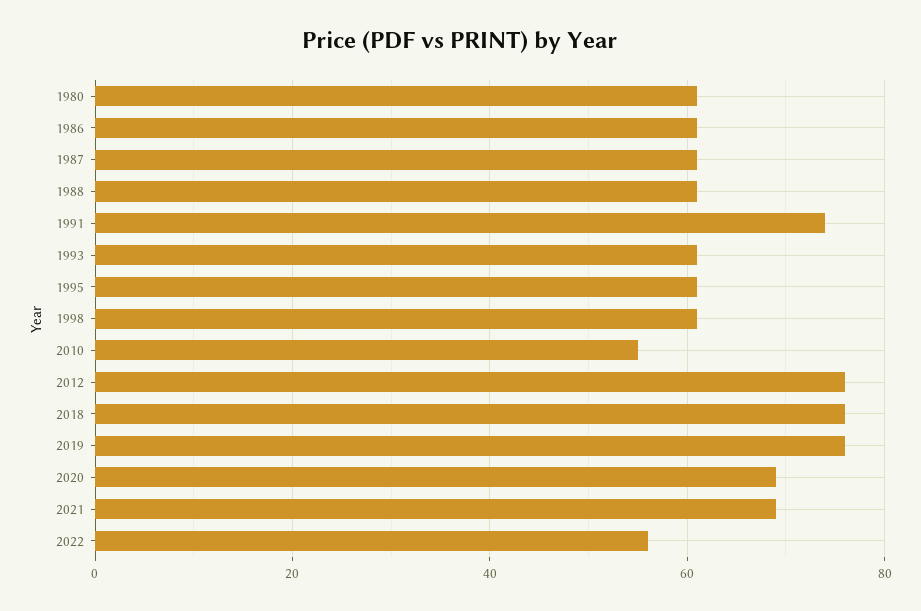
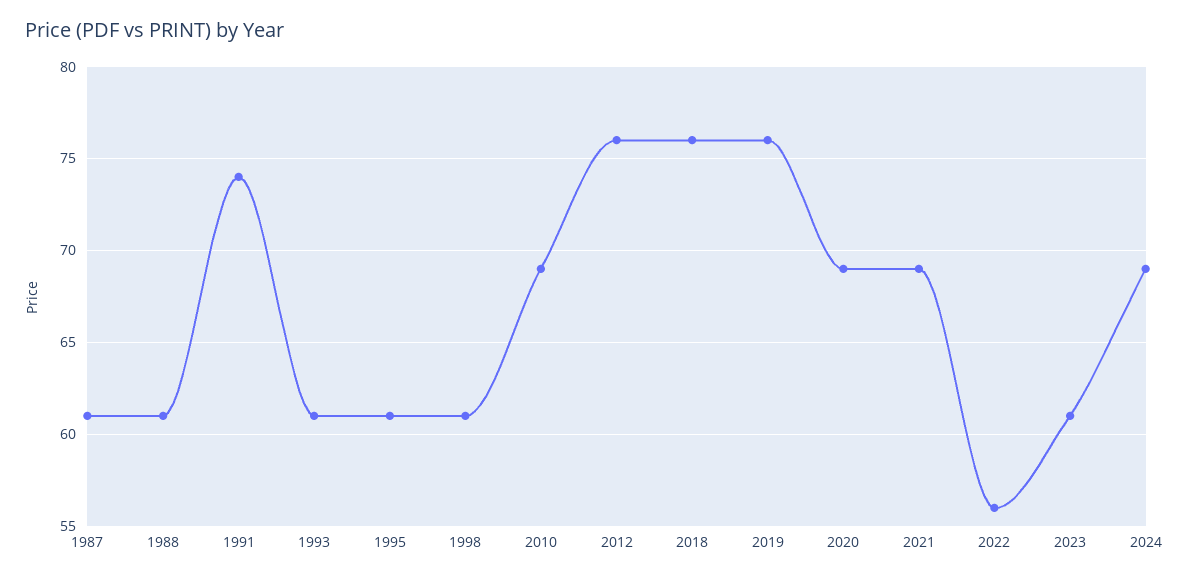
1980: 60 -> none
1986: 60 -> none
2010: 55 -> 69
2023: none -> 61
2024: none -> 69

